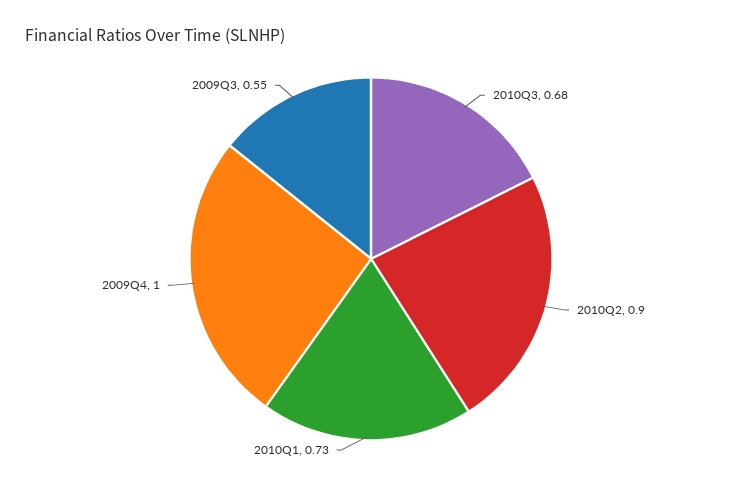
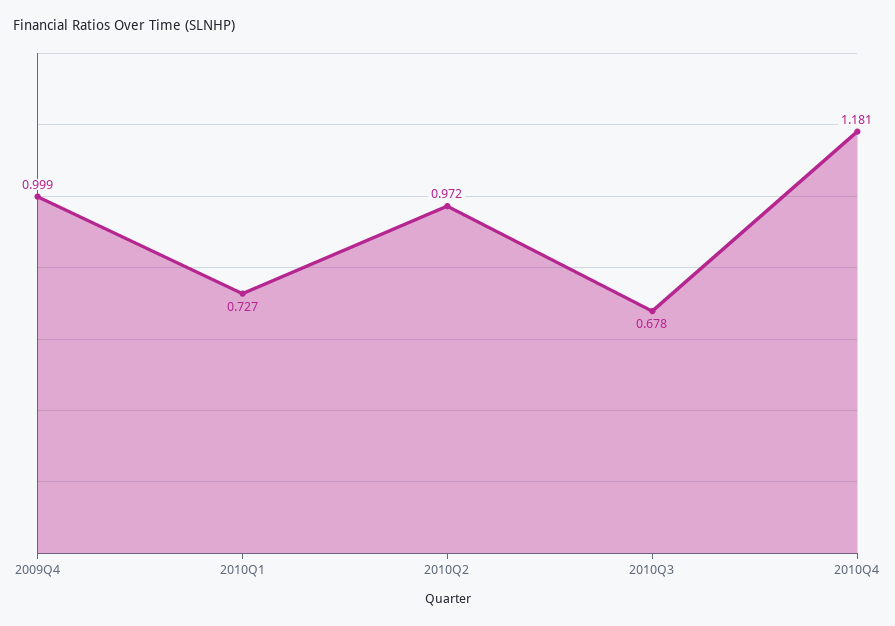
2010Q2: 0.9 -> 0.972
2009Q3: 0.55 -> none
2010Q4: none -> 1.181

